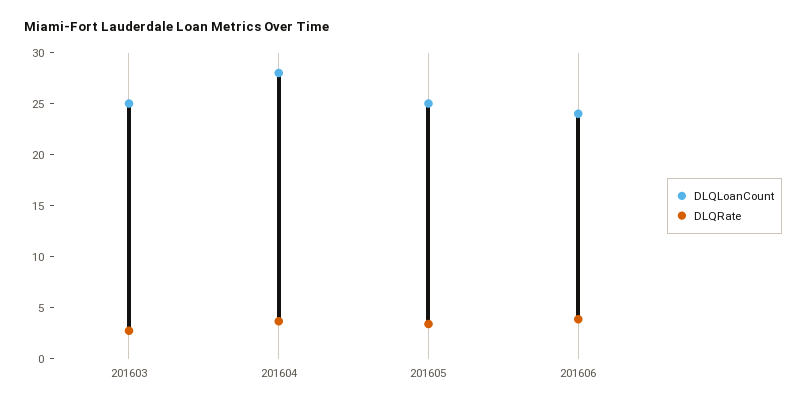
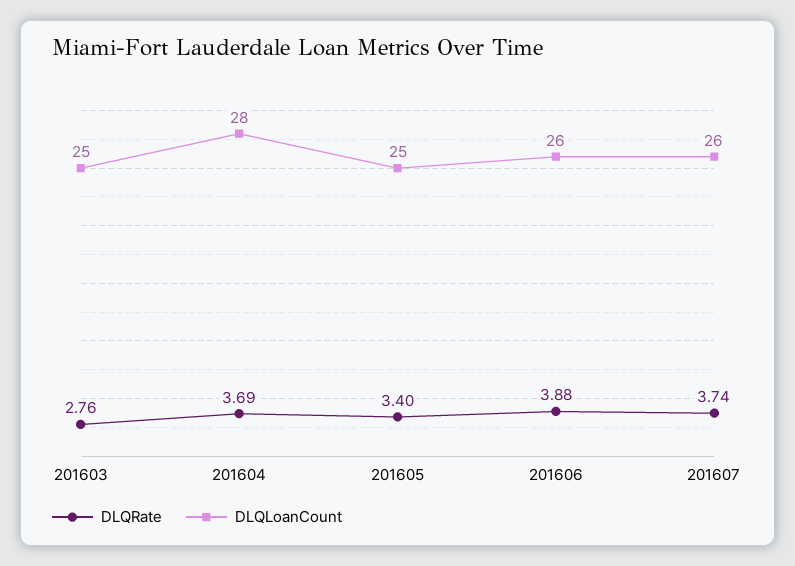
DLQLoanCount, 201606: 24 -> 26
DLQRate, 201607: none -> 3.74
DLQLoanCount, 201607: none -> 26

